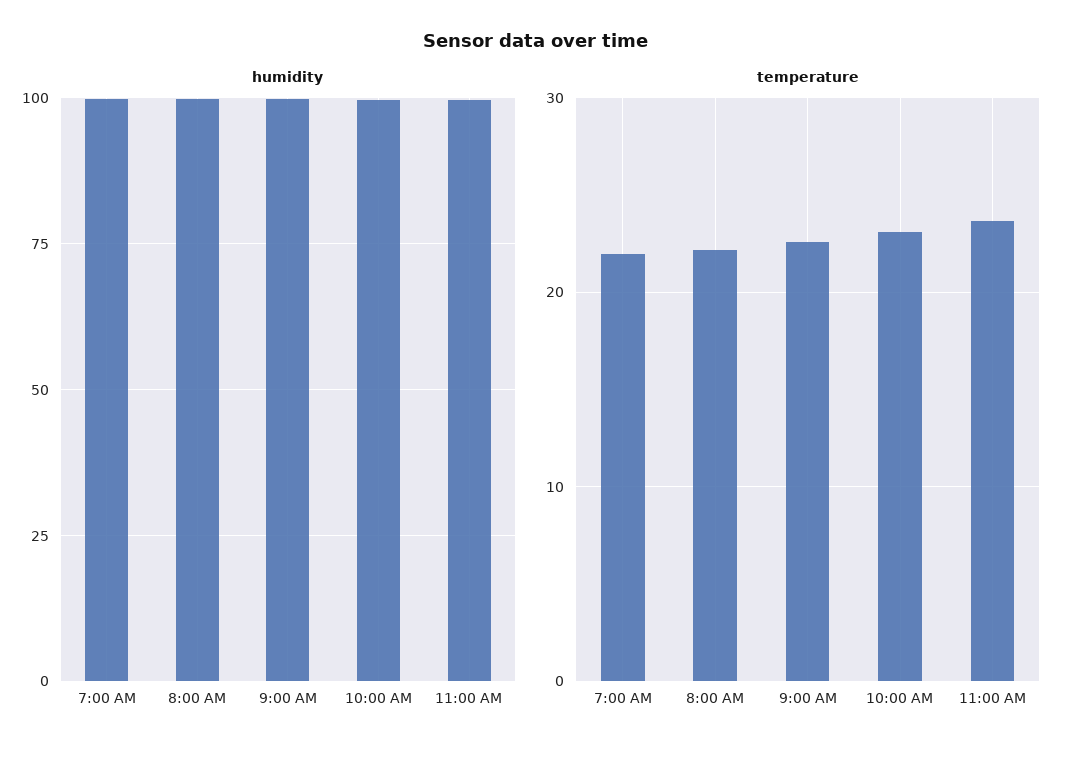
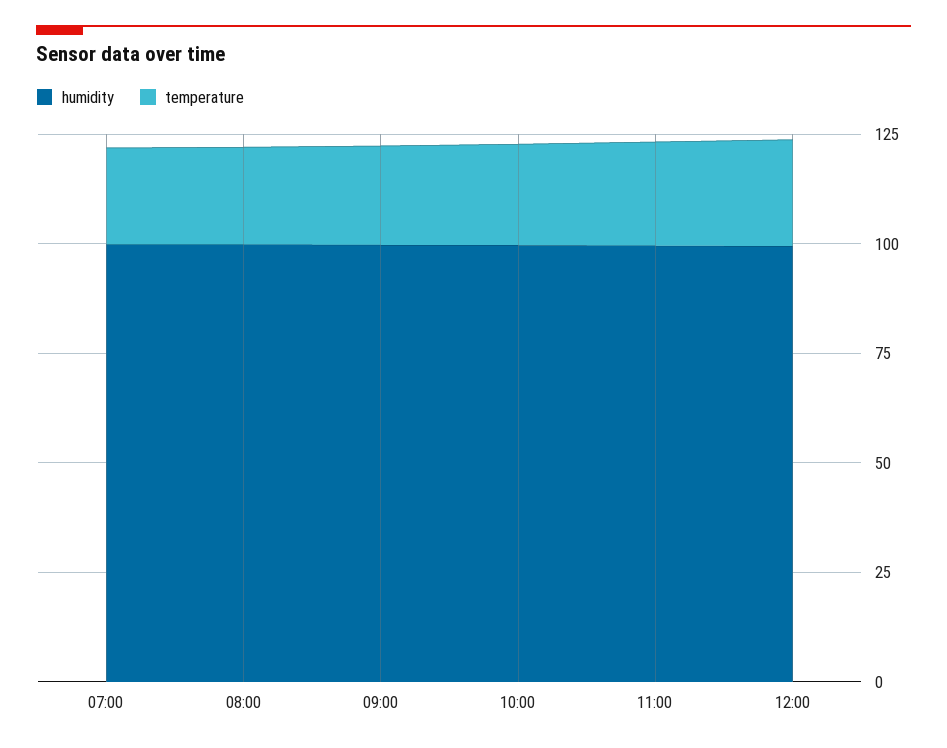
humidity, 12:00: none -> 100
temperature, 12:00: none -> 25

